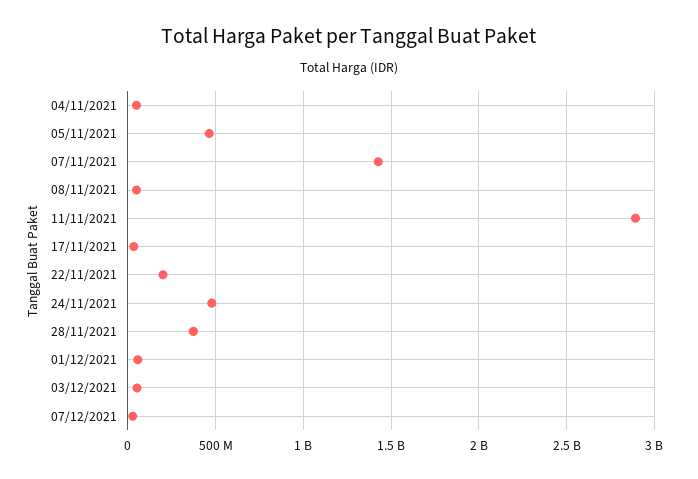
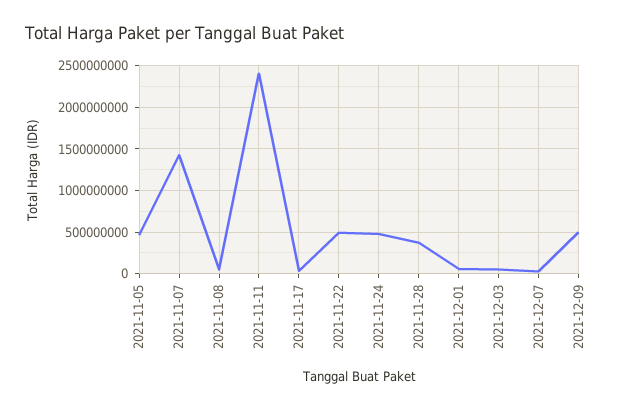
04/11/2021: 50000000 -> none
11/11/2021: 2900000000 -> 2400000000
22/11/2021: 200000000 -> 500000000
2021-12-09: none -> 500000000

